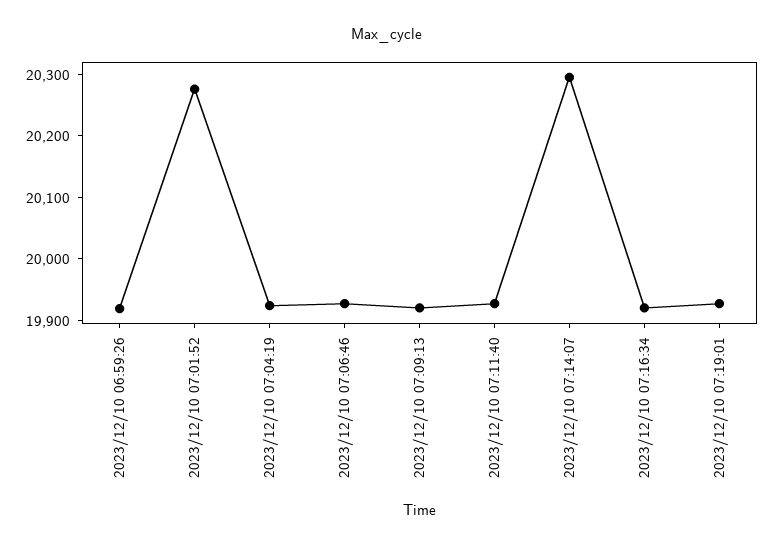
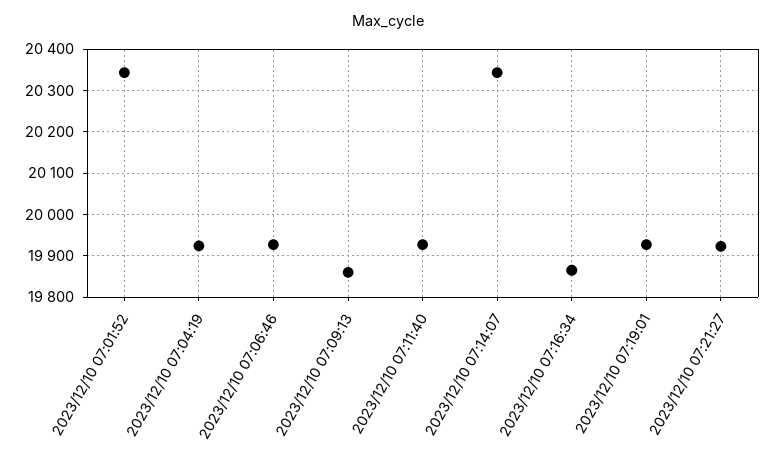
2023/12/10 06:59:26: 19920 -> none
2023/12/10 07:01:52: 20280 -> 20340
2023/12/10 07:09:13: 19920 -> 19860
2023/12/10 07:14:07: 20300 -> 20340
2023/12/10 07:16:34: 19920 -> 19860
2023/12/10 07:21:27: none -> 19920

